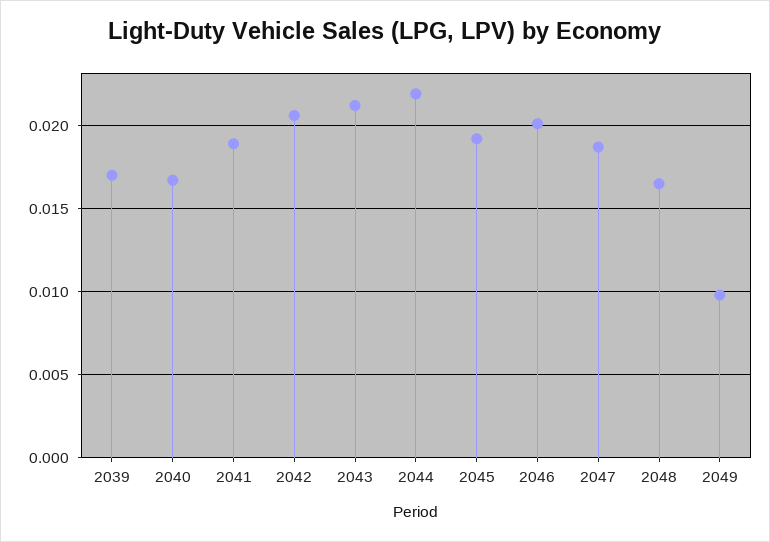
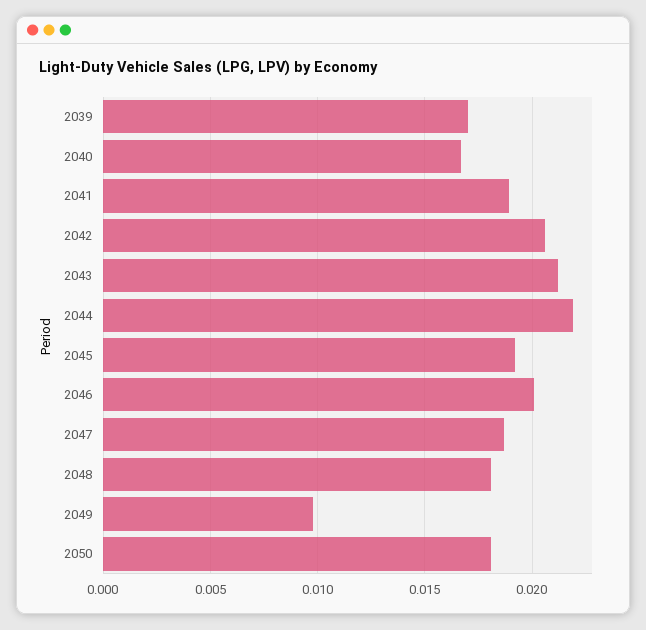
2048: 0.0165 -> 0.018
2050: none -> 0.018

